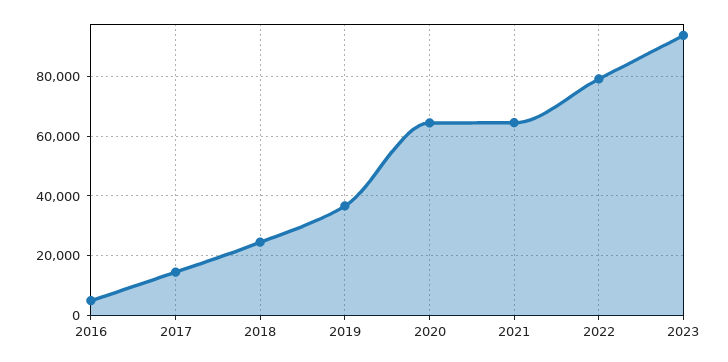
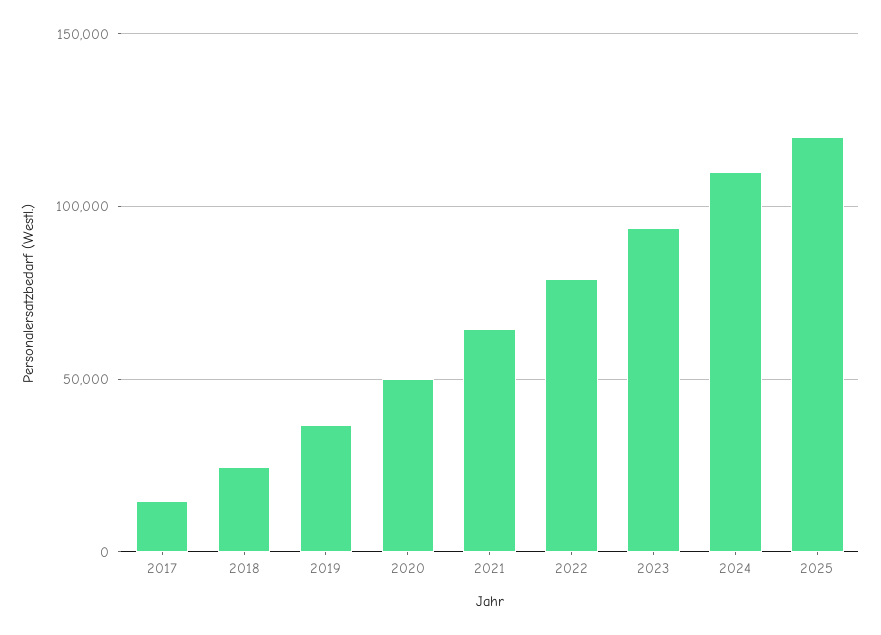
2016: 5000 -> none
2020: 65000 -> 50000
2024: none -> 110000
2025: none -> 120000

